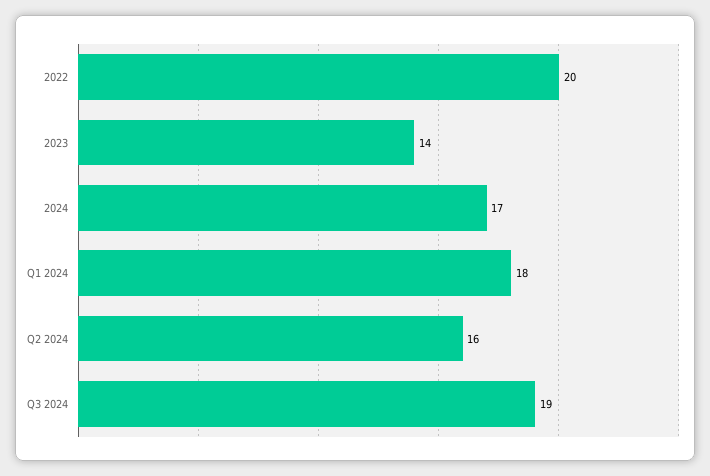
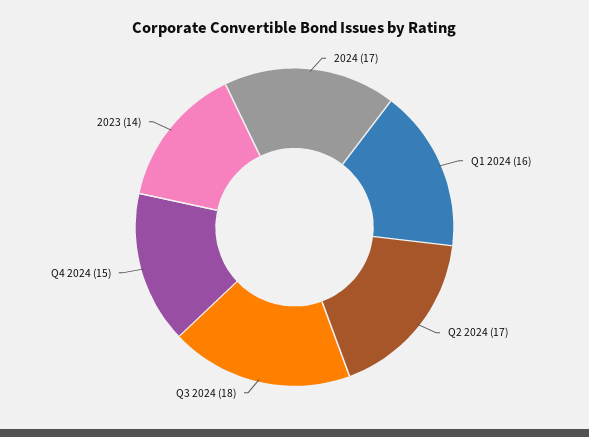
2022: 20 -> none
Q1 2024: 18 -> 16
Q2 2024: 16 -> 17
Q3 2024: 19 -> 18
Q4 2024: none -> 15

